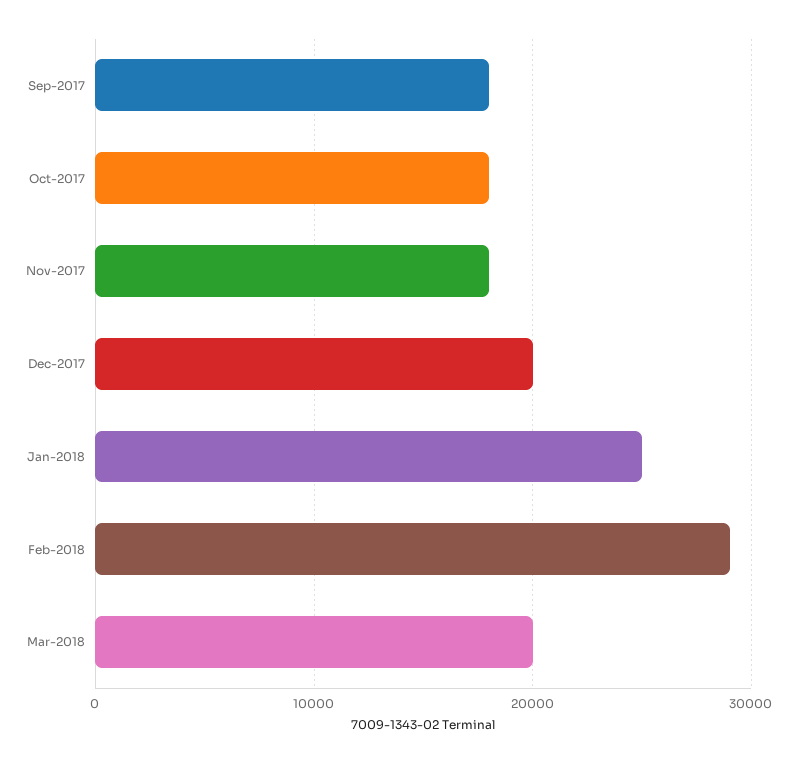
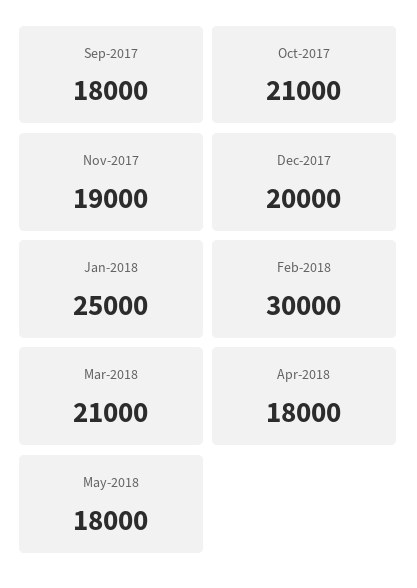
Oct-2017: 18000 -> 21000
Nov-2017: 18000 -> 19000
Feb-2018: 29000 -> 30000
Mar-2018: 20000 -> 21000
Apr-2018: none -> 18000
May-2018: none -> 18000

